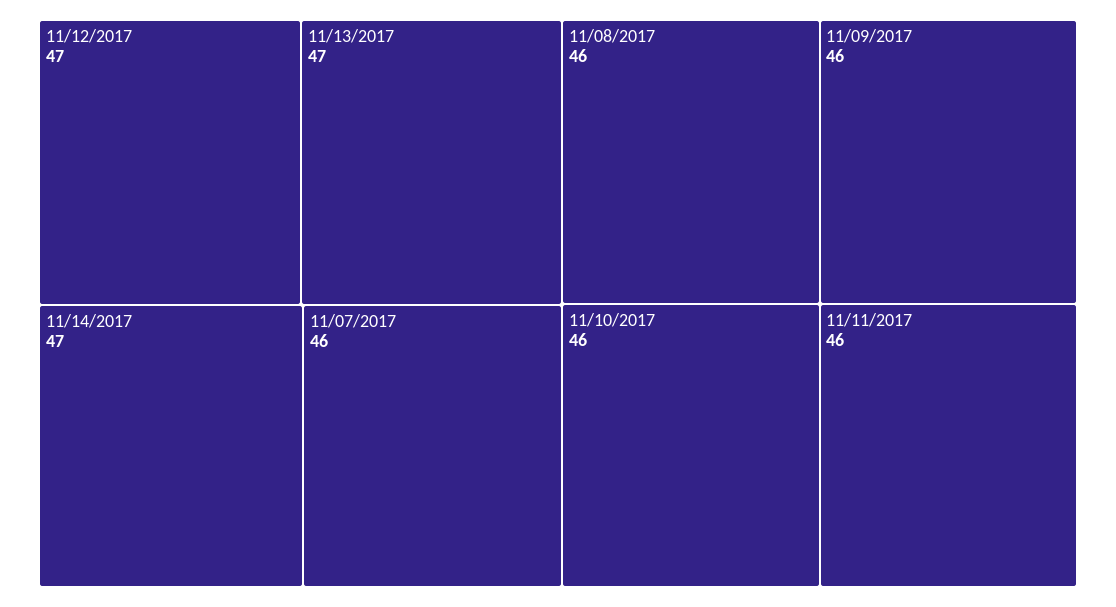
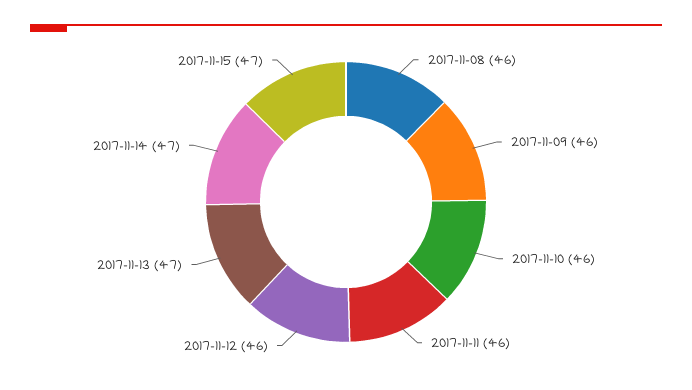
11/12/2017: 47 -> 46
11/07/2017: 46 -> none
2017-11-15: none -> 47

